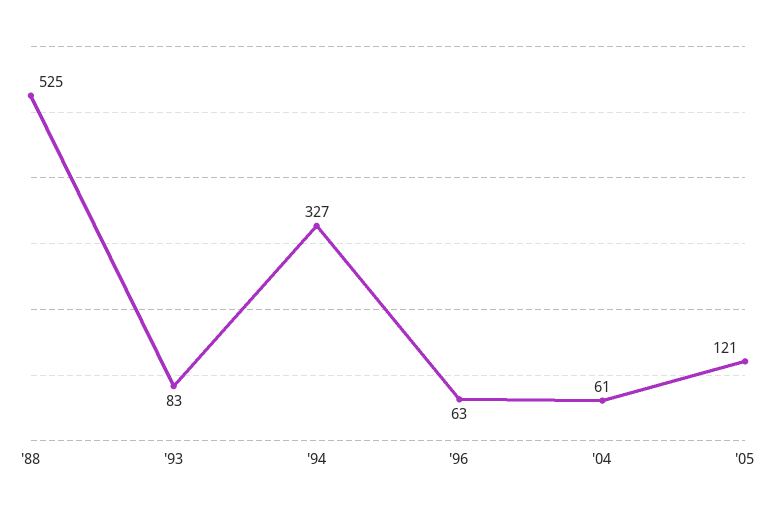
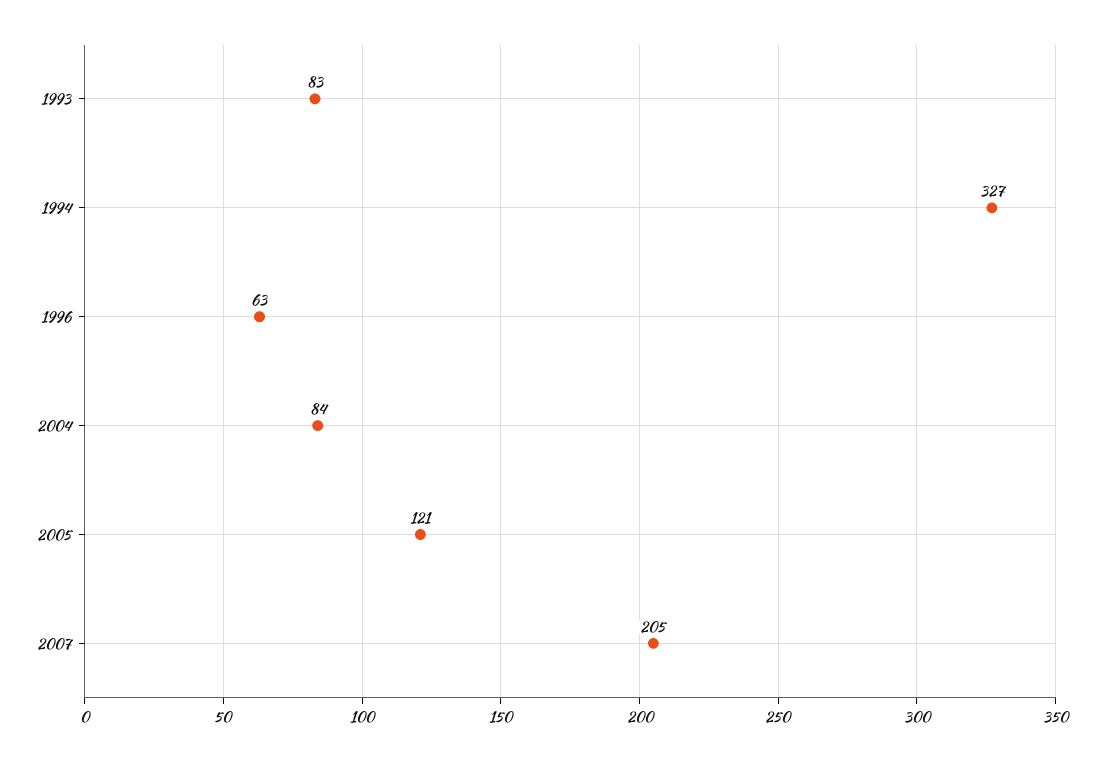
'88: 525 -> none
'04: 61 -> 84
2007: none -> 205

